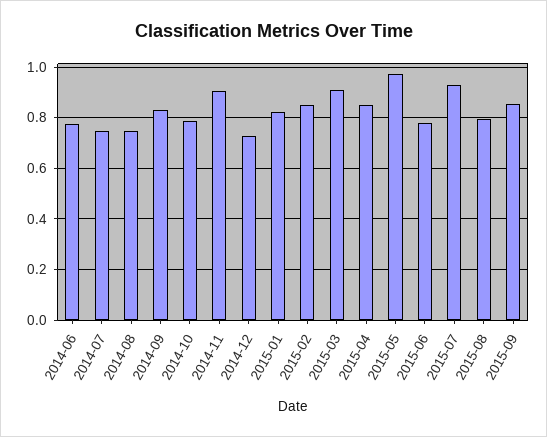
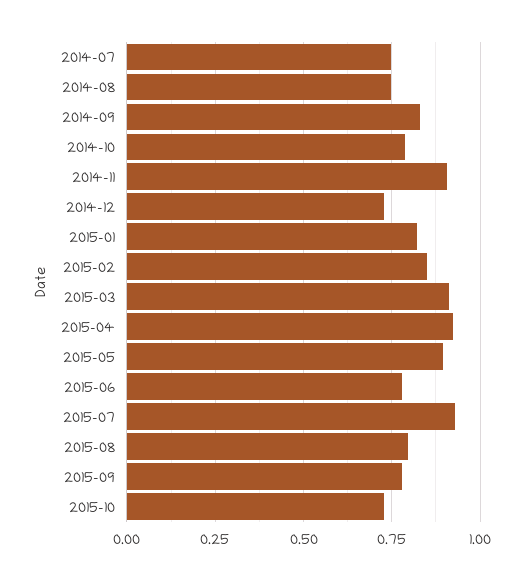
2014-06: 0.775 -> none
2015-04: 0.85 -> 0.925
2015-05: 0.975 -> 0.9
2015-09: 0.85 -> 0.775
2015-10: none -> 0.725

